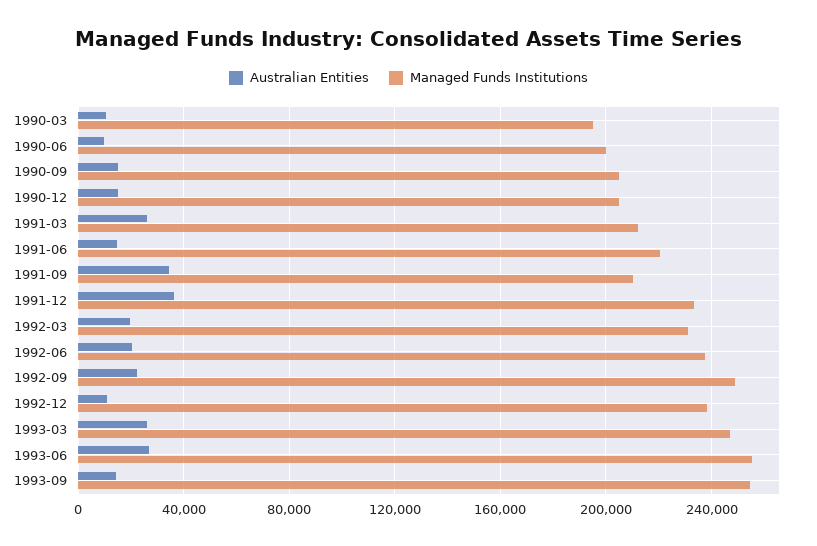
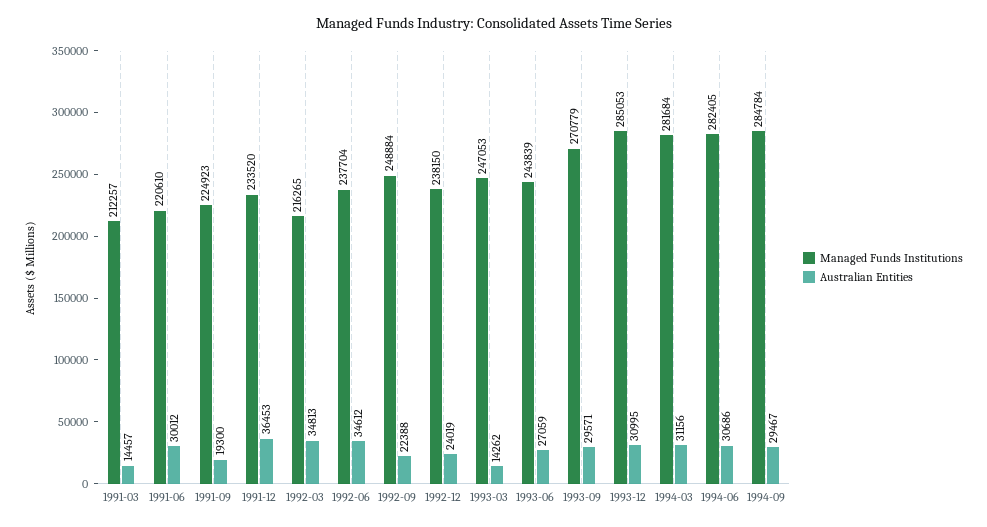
Australian Entities, 1990-03: 10000 -> none
Managed Funds Institutions, 1990-03: 195000 -> none
Australian Entities, 1990-06: 10000 -> none
Managed Funds Institutions, 1990-06: 200000 -> none
Australian Entities, 1990-09: 15000 -> none
Managed Funds Institutions, 1990-09: 205000 -> none
Australian Entities, 1990-12: 15000 -> none
Managed Funds Institutions, 1990-12: 205000 -> none
Australian Entities, 1991-03: 25000 -> 14457
Australian Entities, 1991-06: 15000 -> 30012
Australian Entities, 1991-09: 35000 -> 19300
Managed Funds Institutions, 1991-09: 210000 -> 224923
Australian Entities, 1992-03: 20000 -> 34813
Managed Funds Institutions, 1992-03: 230000 -> 216265
Australian Entities, 1992-06: 20000 -> 34612
Australian Entities, 1992-12: 10000 -> 24019
Australian Entities, 1993-03: 25000 -> 14262
Managed Funds Institutions, 1993-06: 255000 -> 243839
Australian Entities, 1993-09: 15000 -> 29571
Managed Funds Institutions, 1993-09: 255000 -> 270779
Managed Funds Institutions, 1993-12: none -> 285053
Australian Entities, 1993-12: none -> 30995
Managed Funds Institutions, 1994-03: none -> 281684
Australian Entities, 1994-03: none -> 31156
Managed Funds Institutions, 1994-06: none -> 282405
Australian Entities, 1994-06: none -> 30686
Managed Funds Institutions, 1994-09: none -> 284784
Australian Entities, 1994-09: none -> 29467

